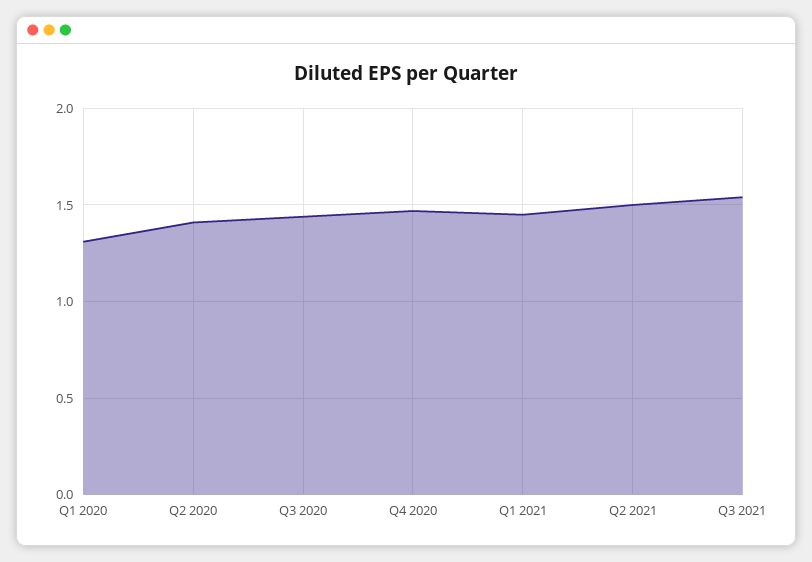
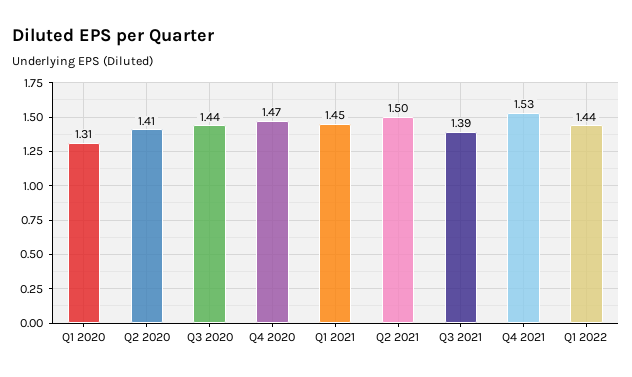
Q3 2021: 1.55 -> 1.39
Q4 2021: none -> 1.53
Q1 2022: none -> 1.44

